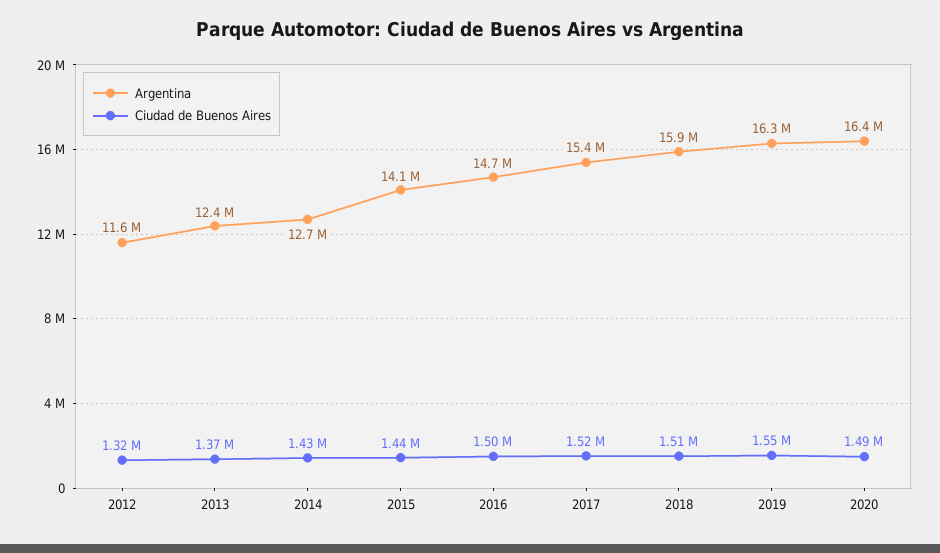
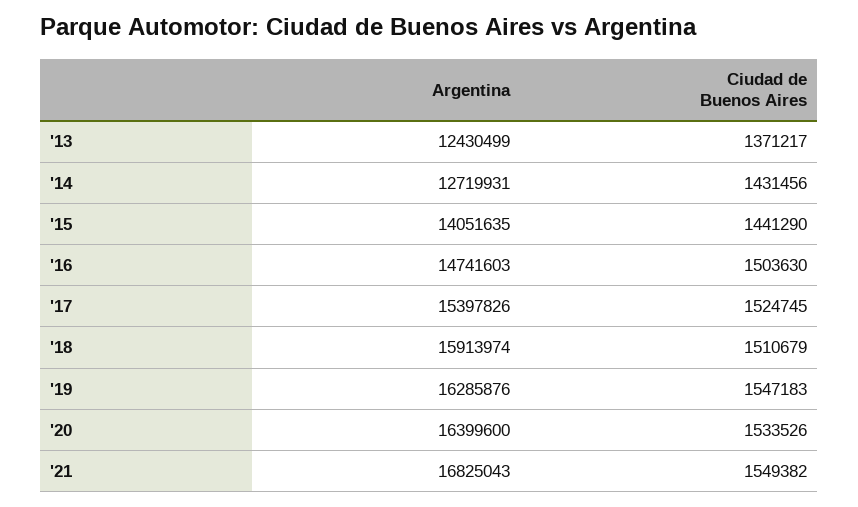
Argentina, 2012: 11600000 -> none
Ciudad de Buenos Aires, 2012: 1320000 -> none
Ciudad de Buenos Aires, 2020: 1490000 -> 1533526
Argentina, '21: none -> 16825043
Ciudad de Buenos Aires, '21: none -> 1549382

